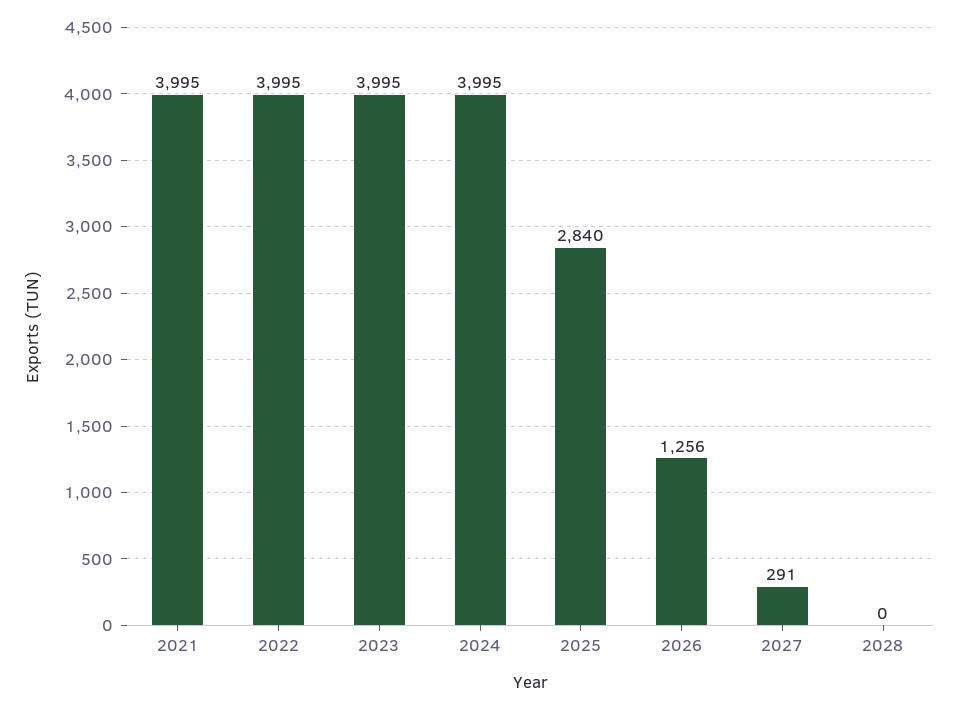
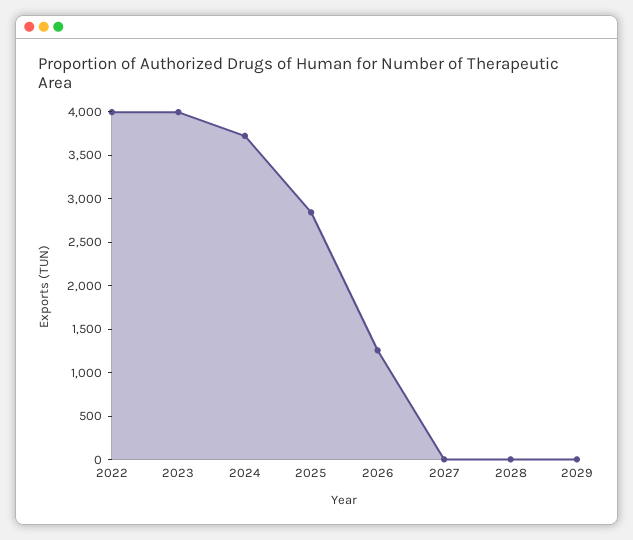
2021: 3995 -> none
2024: 3995 -> 3700
2027: 291 -> 0
2029: none -> 0

